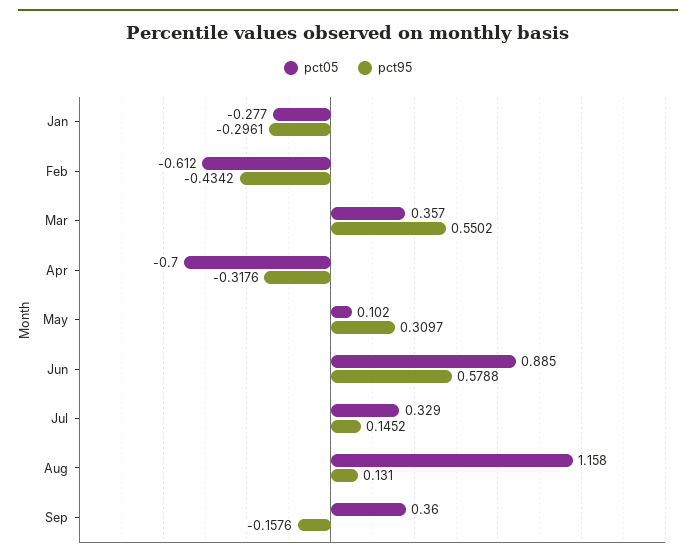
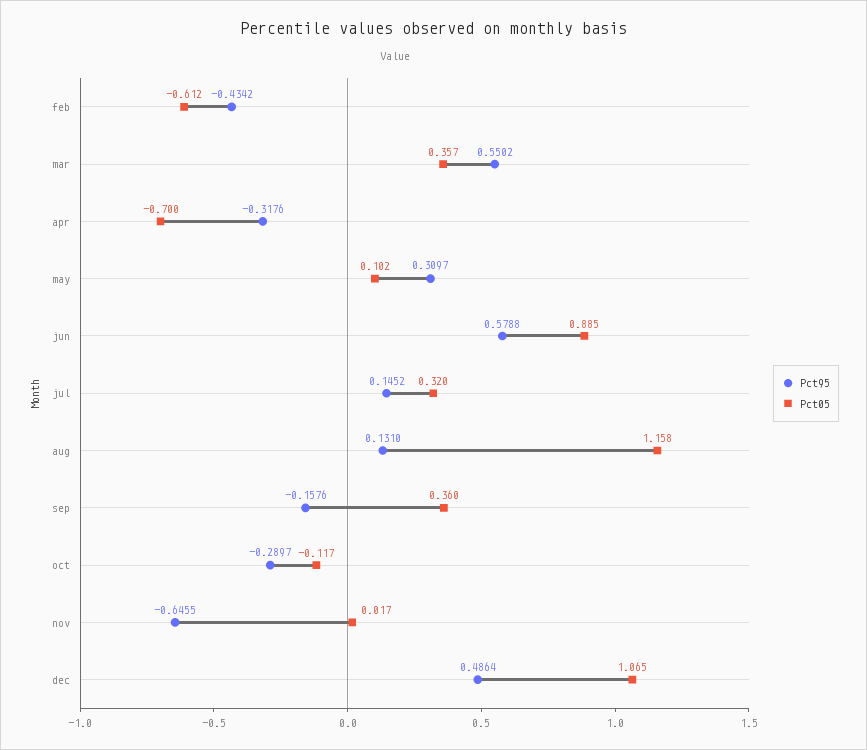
pct05, Jan: -0.277 -> none
pct95, Jan: -0.2961 -> none
pct05, Jul: 0.329 -> 0.32
pct95, oct: none -> -0.2897
pct05, oct: none -> -0.117
pct95, nov: none -> -0.6455
pct05, nov: none -> 0.017
pct95, dec: none -> 0.4864
pct05, dec: none -> 1.065

